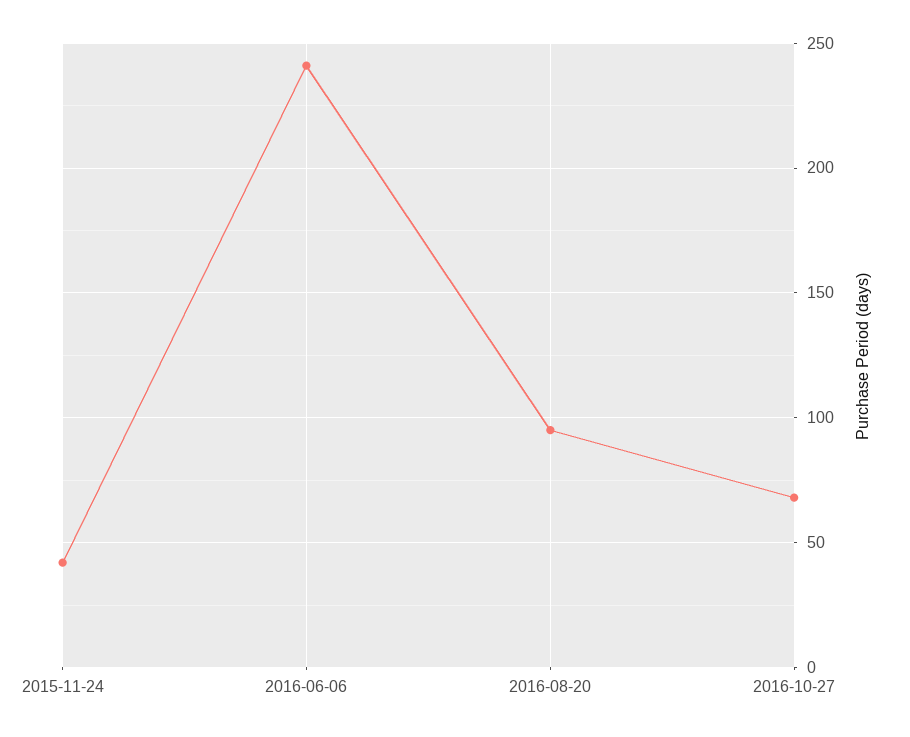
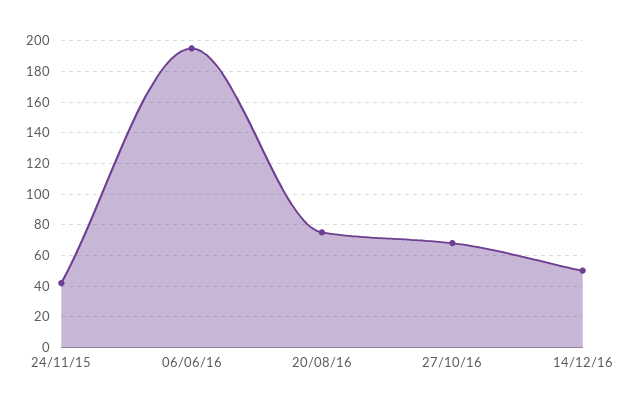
2016-06-06: 240 -> 195
2016-08-20: 95 -> 75
14/12/16: none -> 50

